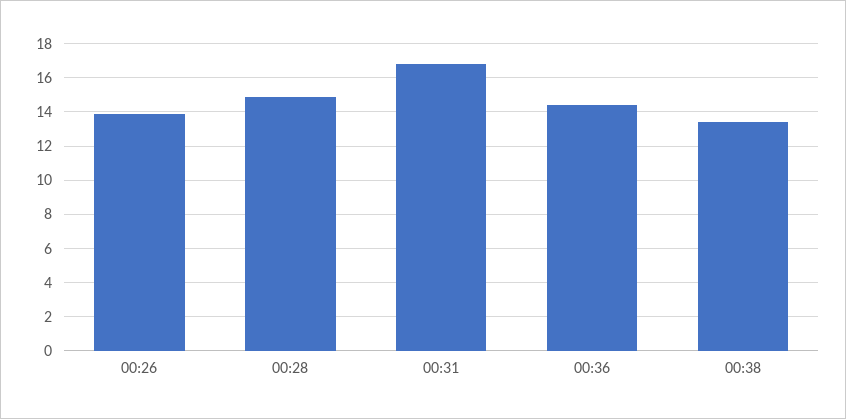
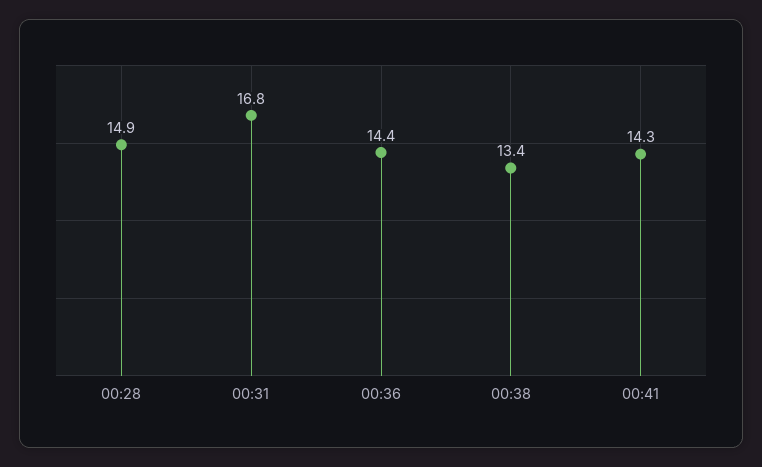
00:26: 14 -> none
00:41: none -> 14.3

